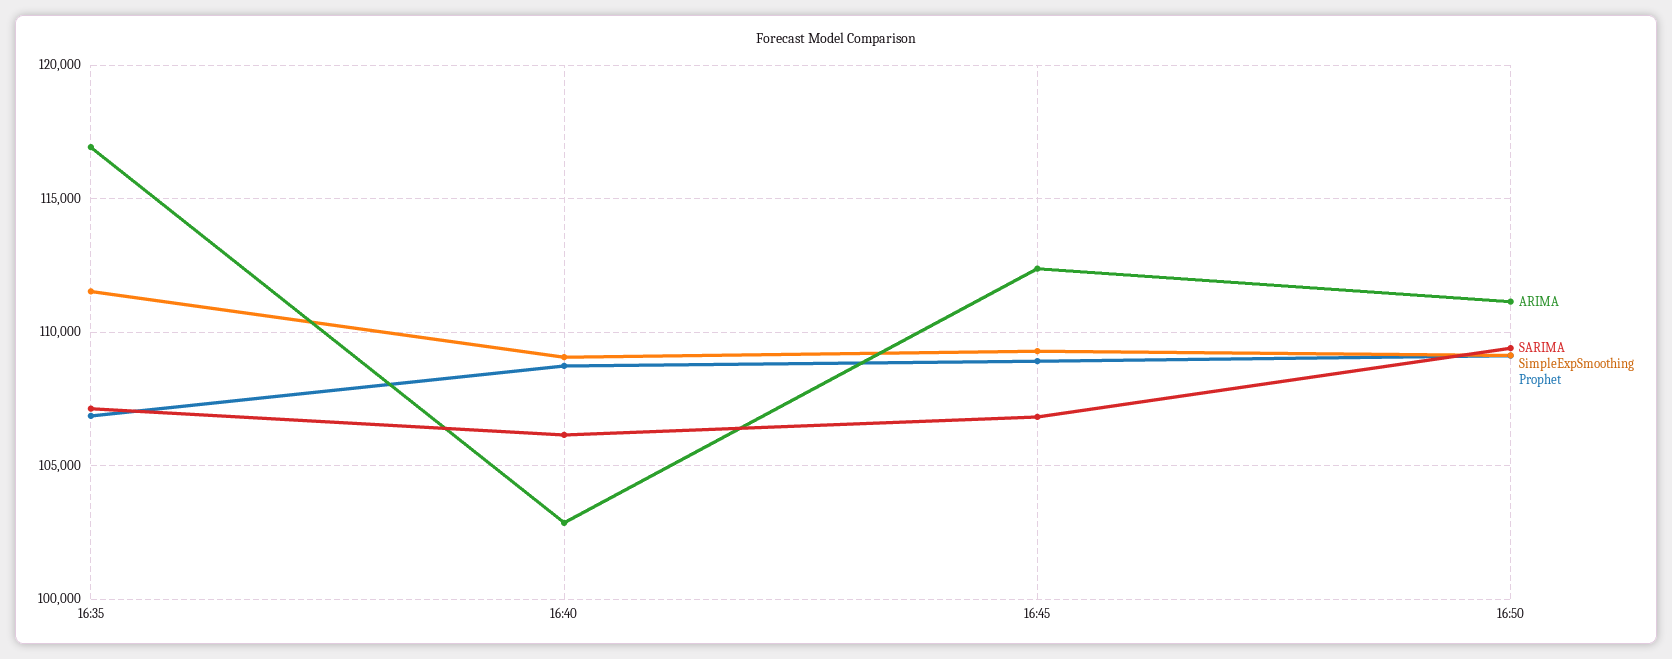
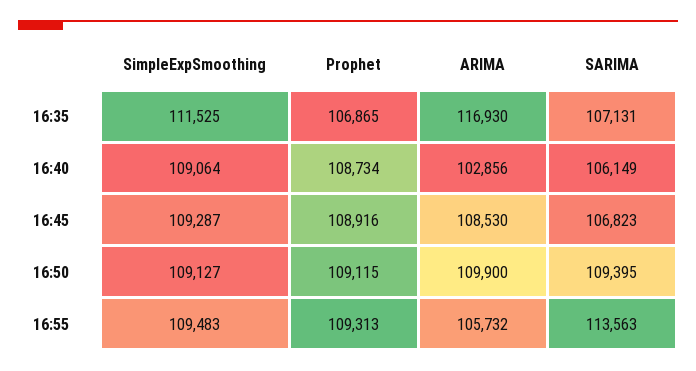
ARIMA, 16:45: 112500 -> 108530
ARIMA, 16:50: 111000 -> 109900
SimpleExpSmoothing, 16:55: none -> 109483
Prophet, 16:55: none -> 109313
ARIMA, 16:55: none -> 105732
SARIMA, 16:55: none -> 113563

